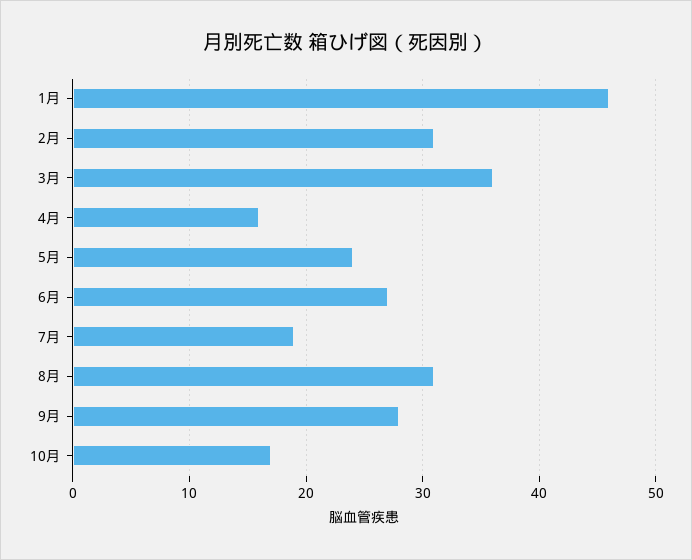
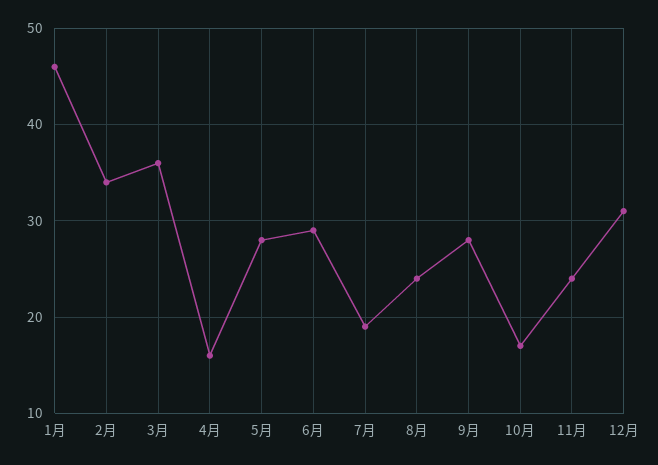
2月: 31 -> 34
5月: 24 -> 28
6月: 27 -> 29
8月: 31 -> 24
11月: none -> 24
12月: none -> 31

